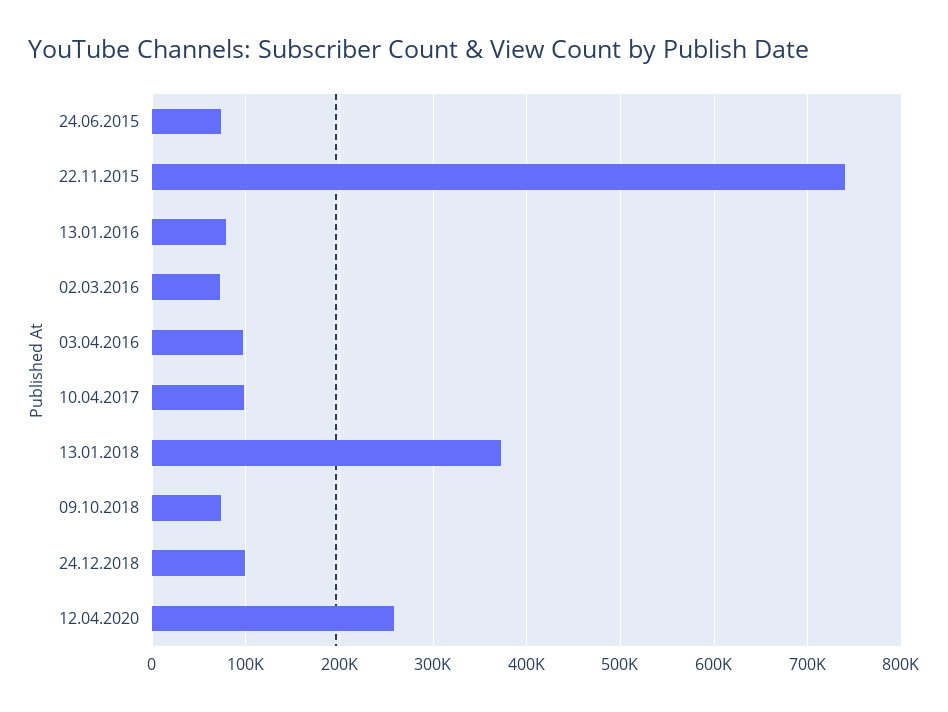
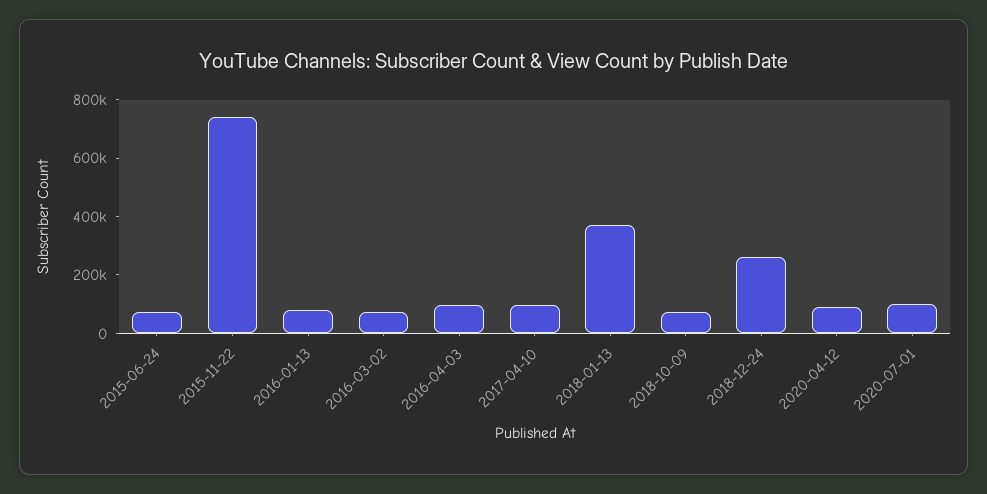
24.12.2018: 100000 -> 250000
12.04.2020: 260000 -> 100000
2020-07-01: none -> 100000

